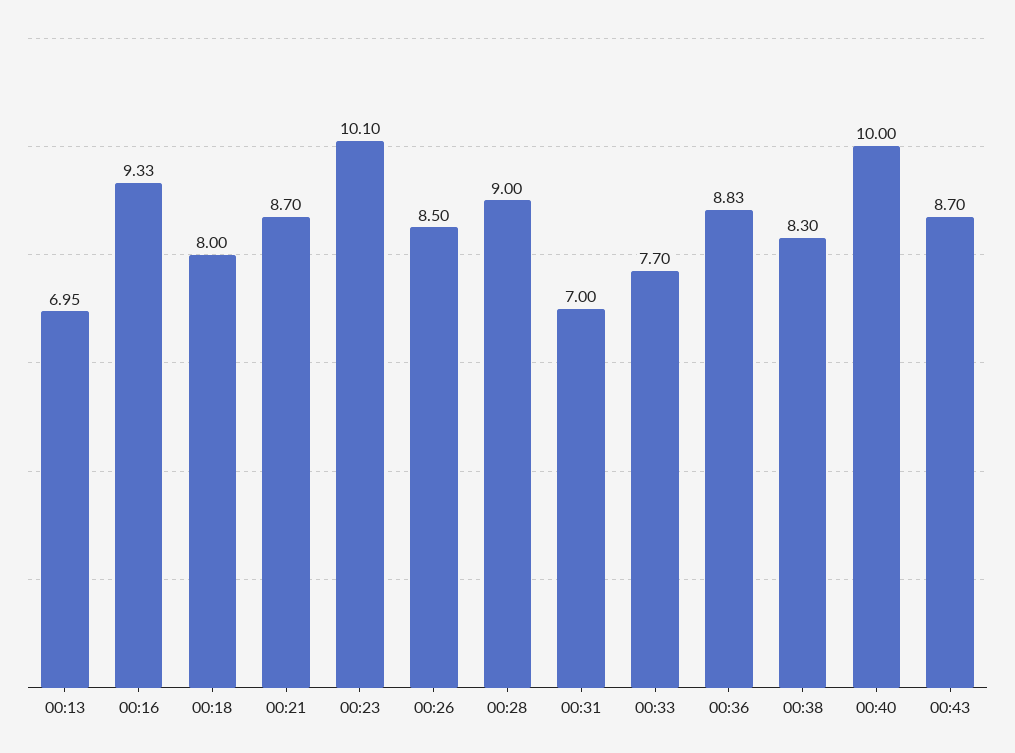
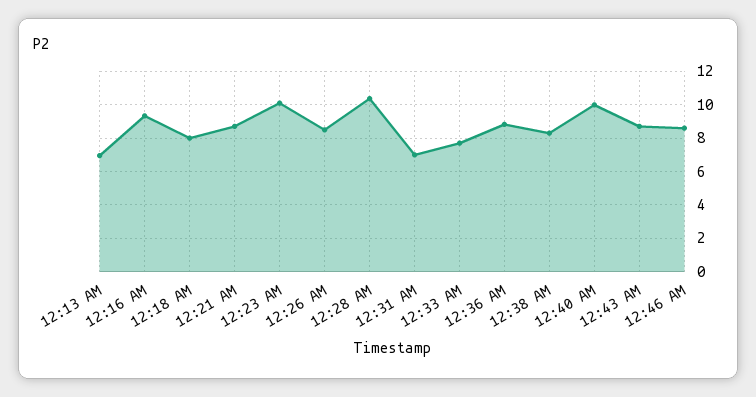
00:28: 9 -> 10.5
12:46 AM: none -> 8.5

